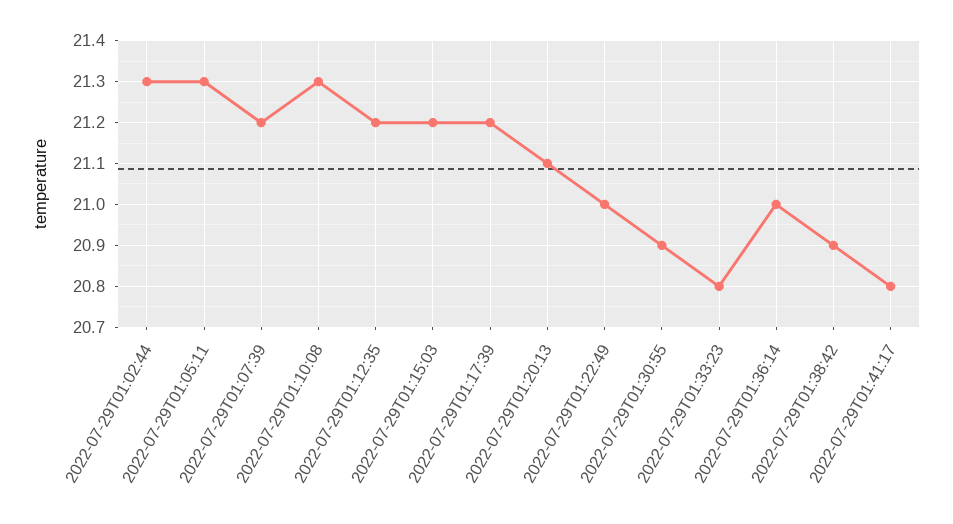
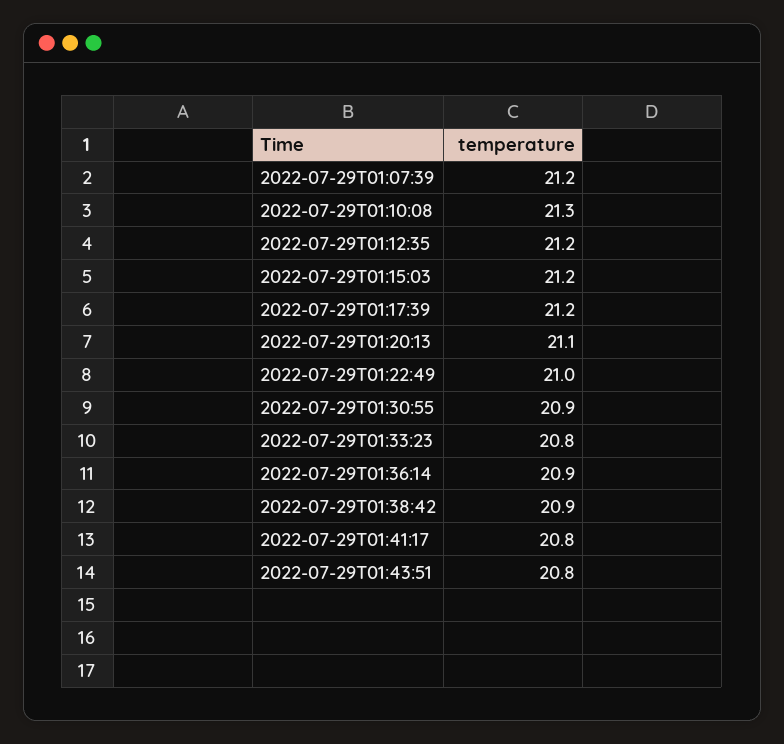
2022-07-29T01:02:44: 21.3 -> none
2022-07-29T01:05:11: 21.3 -> none
2022-07-29T01:36:14: 21 -> 20.9
2022-07-29T01:43:51: none -> 20.8

